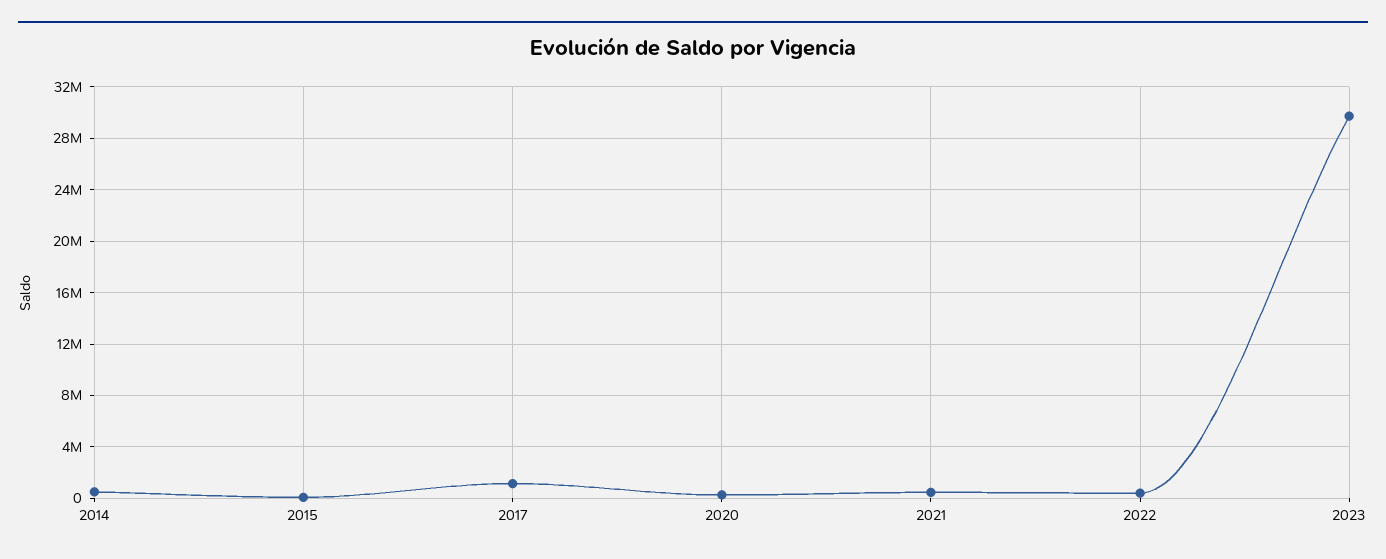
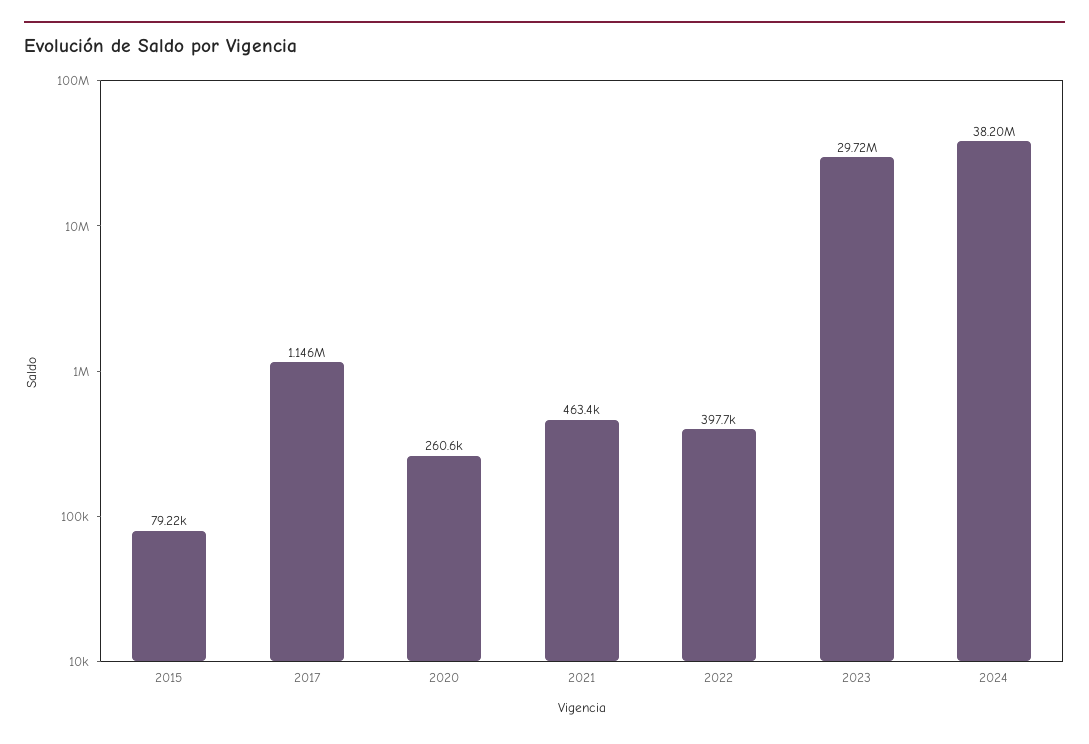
2014: 500000 -> none
2024: none -> 38200000

